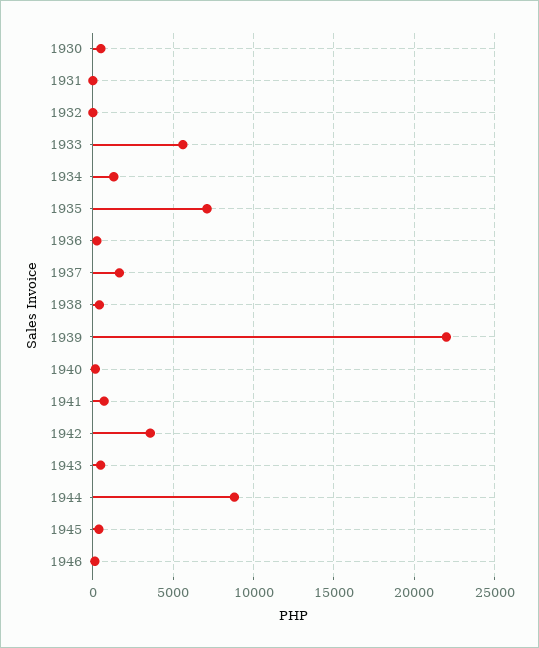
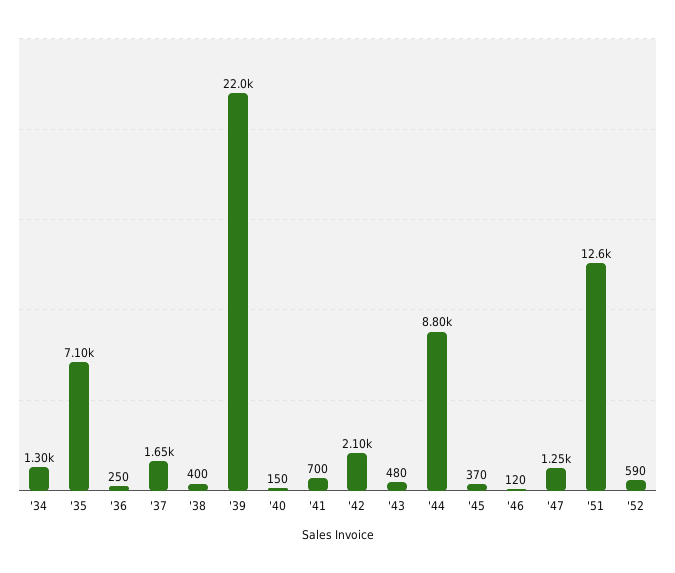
1930: 500 -> none
1931: 0 -> none
1932: 0 -> none
1933: 5500 -> none
1942: 3500 -> 2100
'47: none -> 1250
'51: none -> 12600
'52: none -> 590

